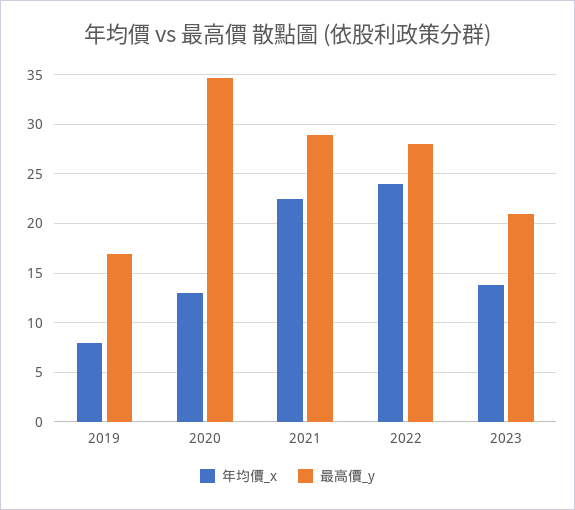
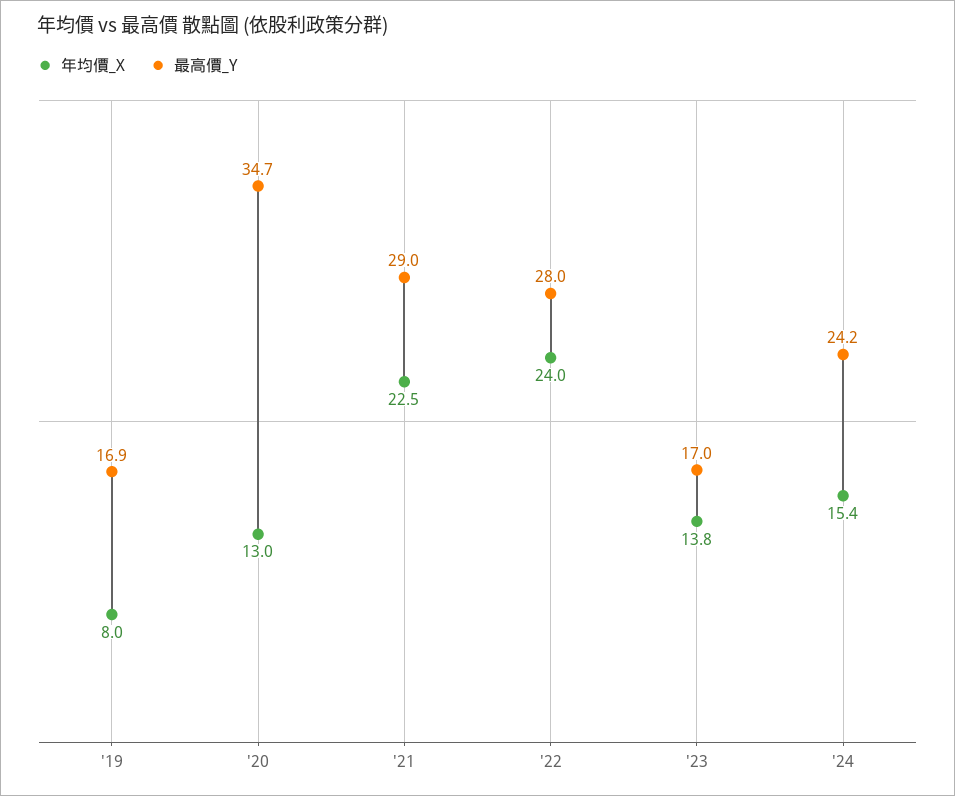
最高價_y, 2023: 21 -> 17
年均價_x, '24: none -> 15.4
最高價_y, '24: none -> 24.2

